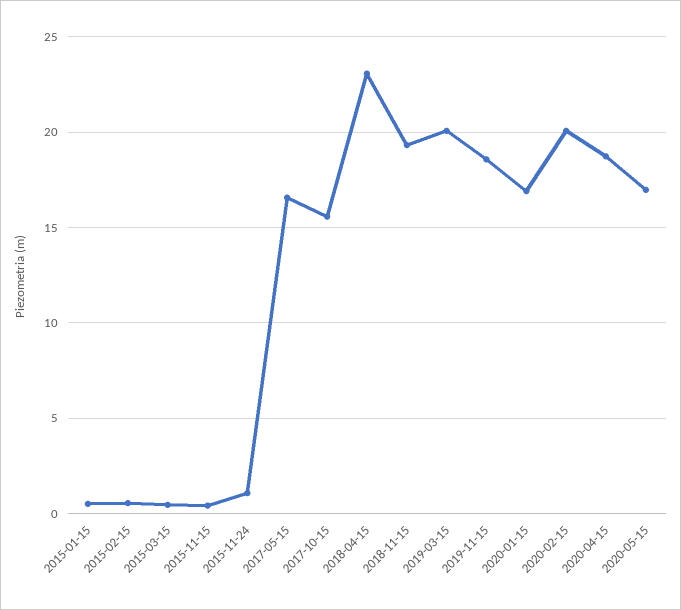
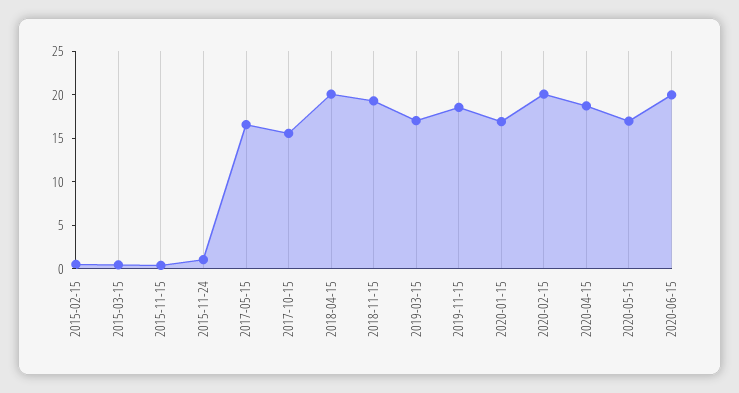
2015-01-15: 0.5 -> none
2018-04-15: 23 -> 20
2019-03-15: 20 -> 17
2020-06-15: none -> 20

